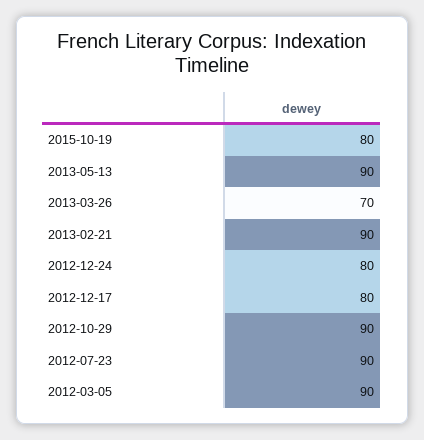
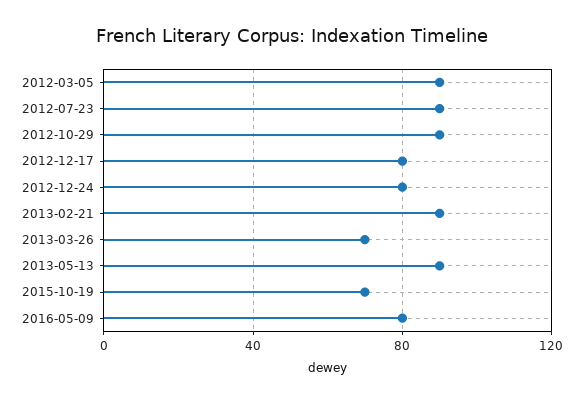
2015-10-19: 80 -> 70
2016-05-09: none -> 80

